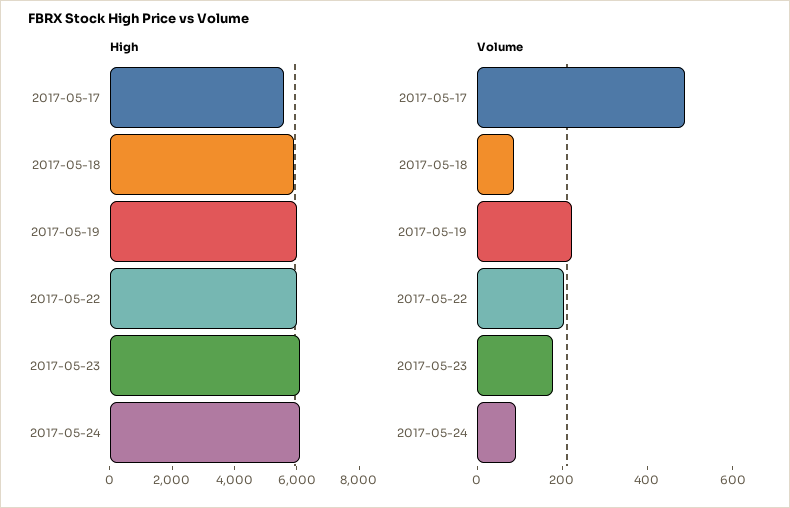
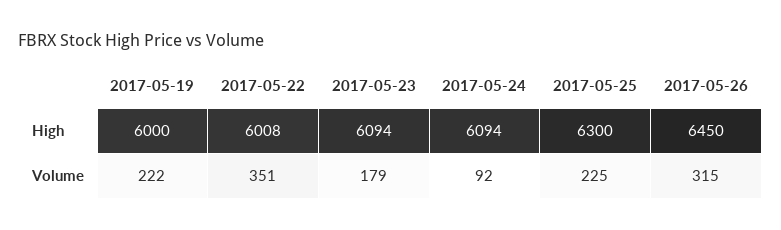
High, 2017-05-17: 5500 -> none
High, 2017-05-18: 6000 -> none
Volume, 2017-05-17: 500 -> none
Volume, 2017-05-18: 100 -> none
Volume, 2017-05-22: 200 -> 351
High, 2017-05-25: none -> 6300
High, 2017-05-26: none -> 6450
Volume, 2017-05-25: none -> 225
Volume, 2017-05-26: none -> 315

